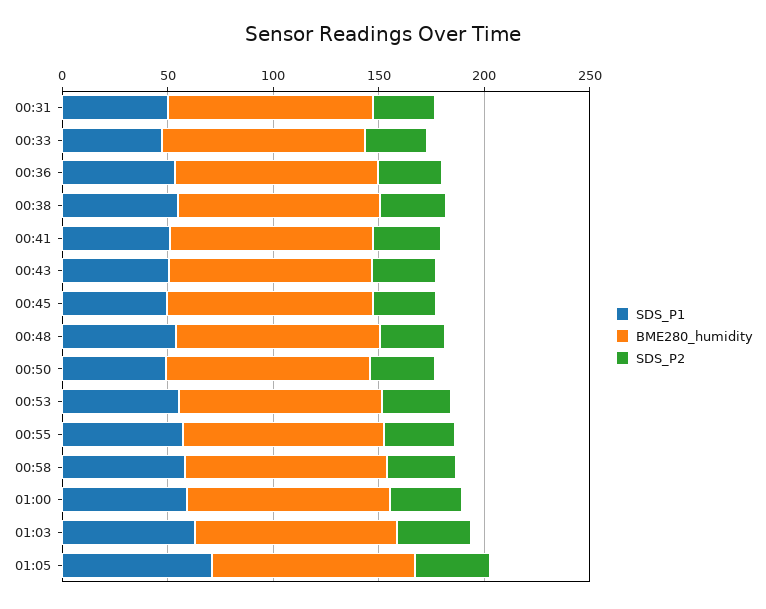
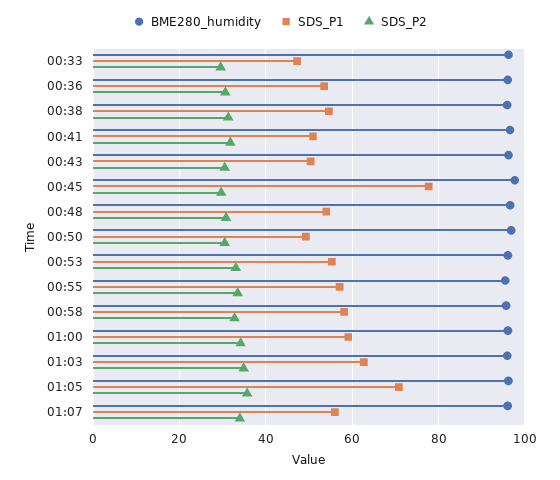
SDS_P1, 00:31: 50 -> none
BME280_humidity, 00:31: 100 -> none
SDS_P2, 00:31: 30 -> none
SDS_P1, 00:45: 50 -> 78
BME280_humidity, 01:07: none -> 96
SDS_P1, 01:07: none -> 56
SDS_P2, 01:07: none -> 34

